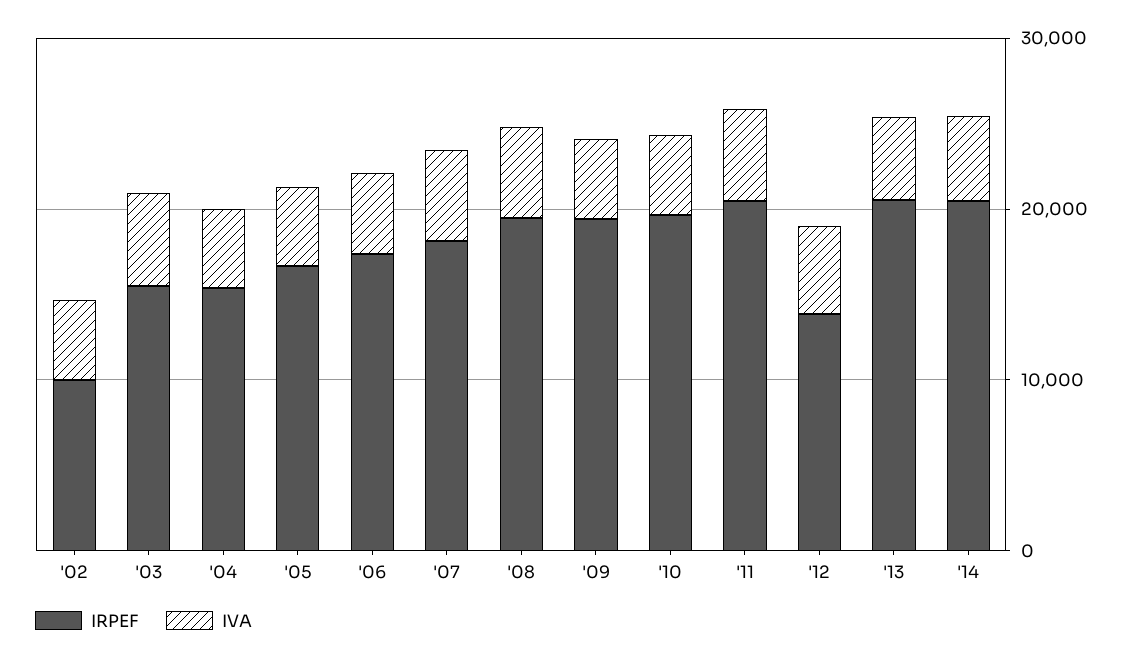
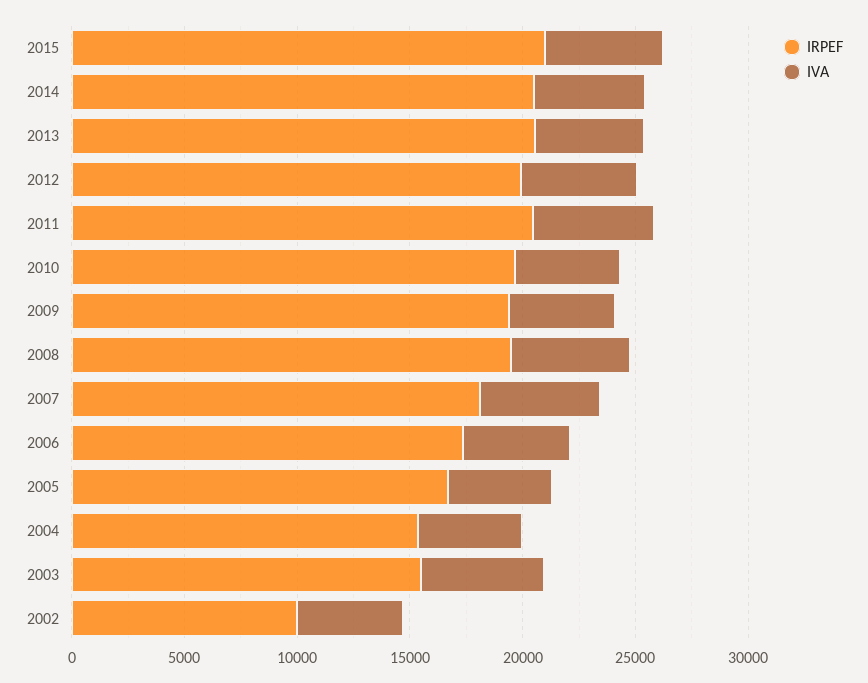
IRPEF, '12: 14000 -> 20000
IRPEF, 2015: none -> 21000
IVA, 2015: none -> 5000

